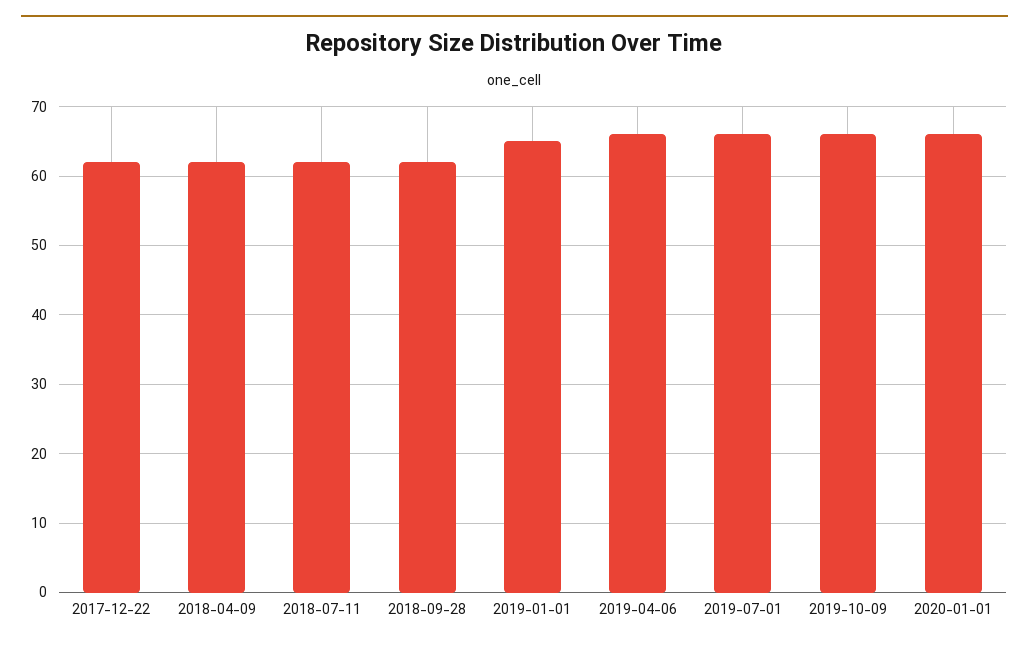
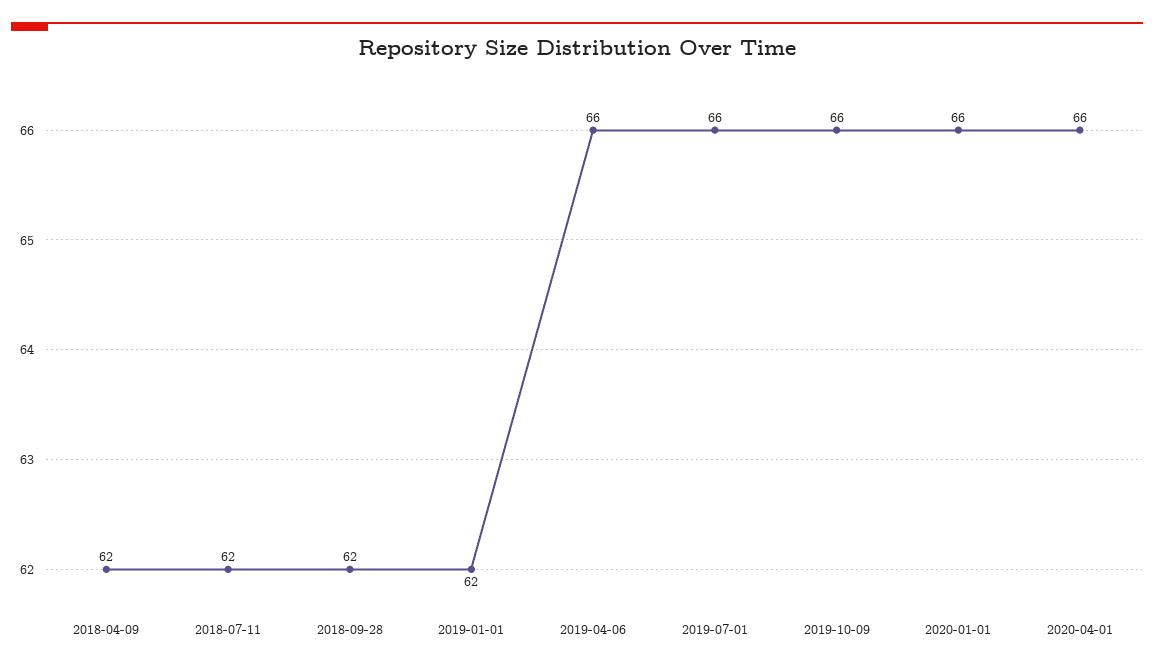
2017-12-22: 62 -> none
2019-01-01: 65 -> 62
2020-04-01: none -> 66

